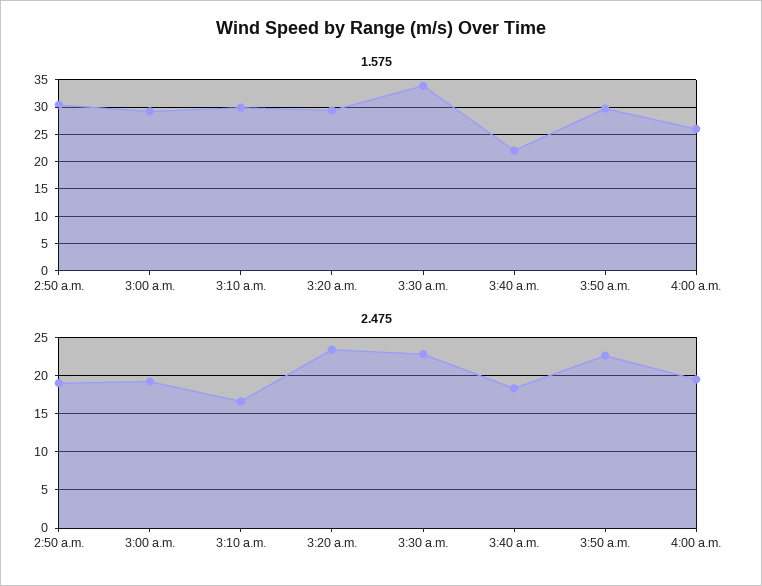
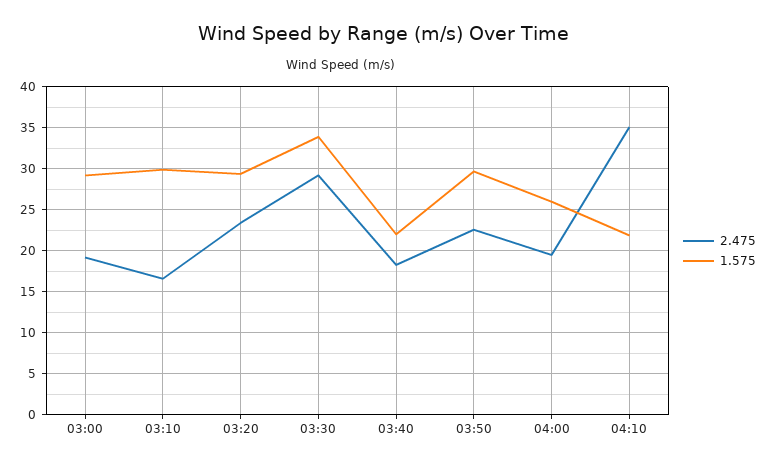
1.575, 2:50 a.m.: 30 -> none
2.475, 2:50 a.m.: 19 -> none
2.475, 3:30 a.m.: 23 -> 29
2.475, 04:10: none -> 35
1.575, 04:10: none -> 22

